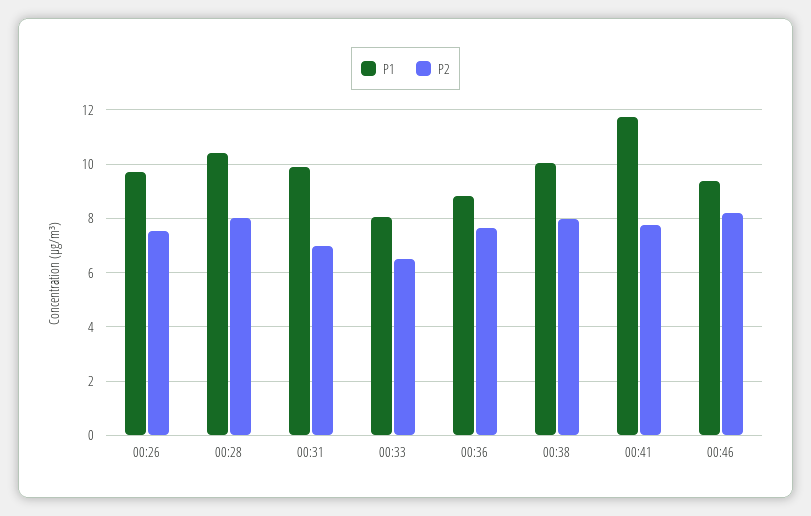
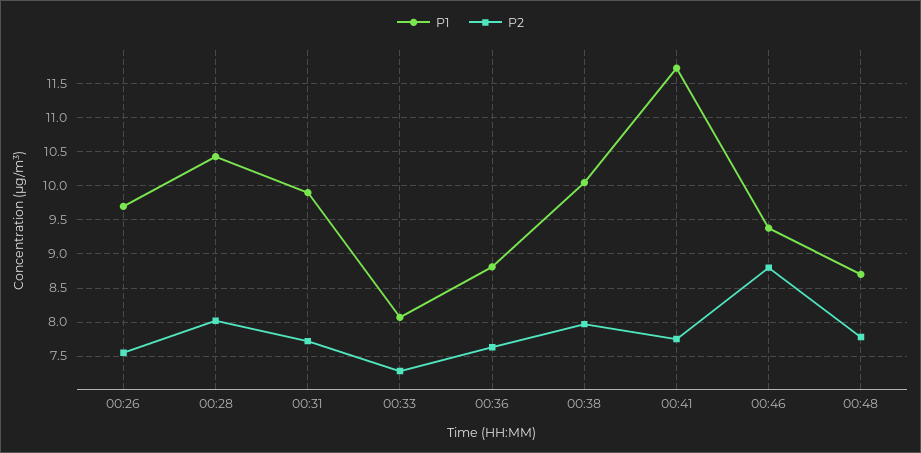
P2, 00:31: 7 -> 7.7
P2, 00:33: 6.5 -> 7.3
P2, 00:46: 8.25 -> 8.8
P1, 00:48: none -> 8.7
P2, 00:48: none -> 7.8

